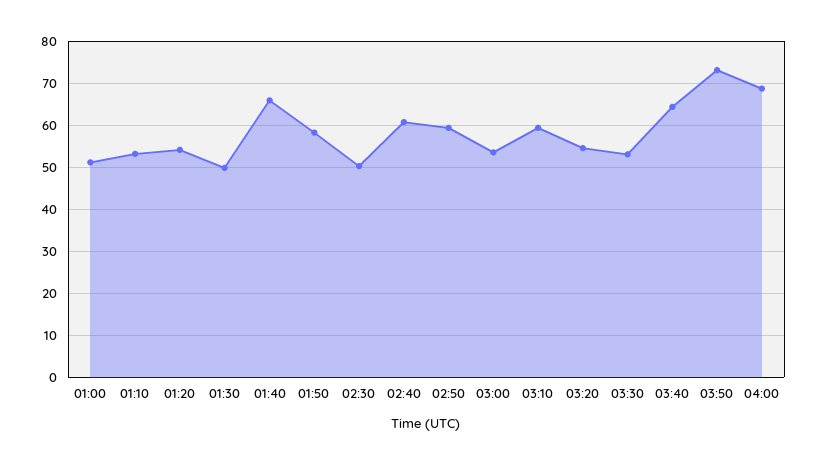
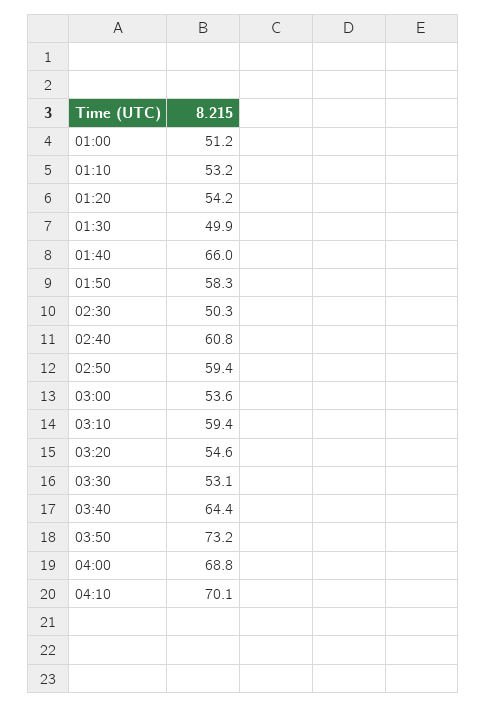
04:10: none -> 70.1

